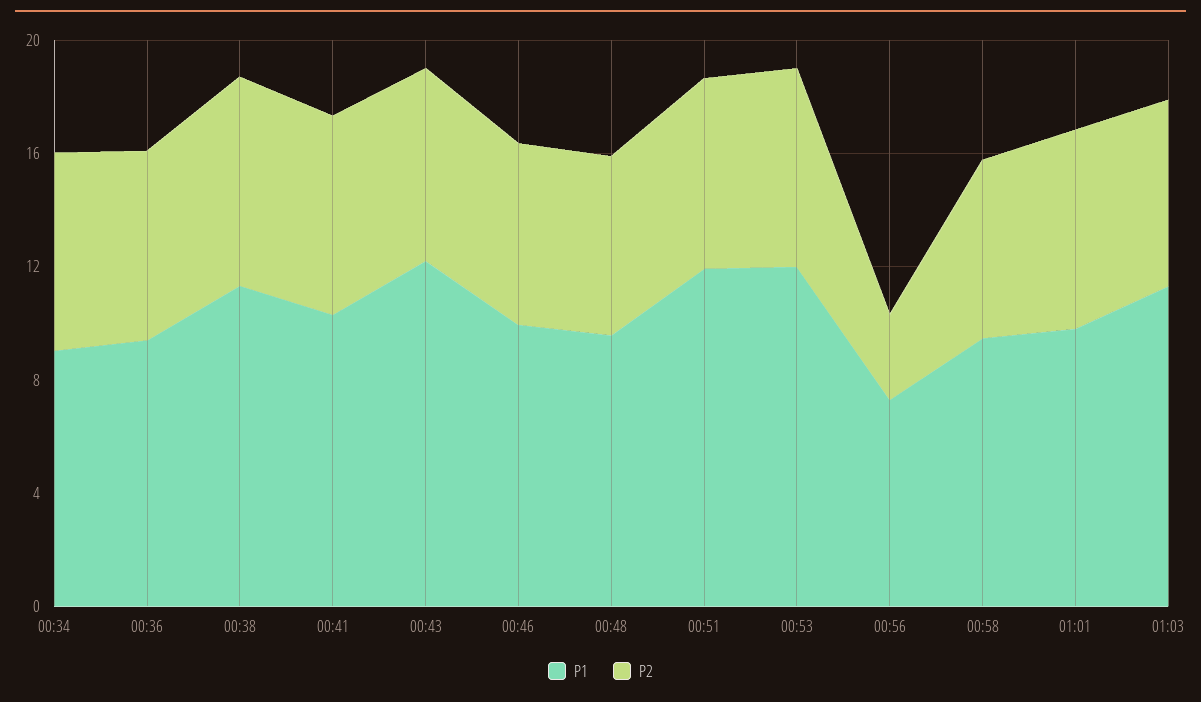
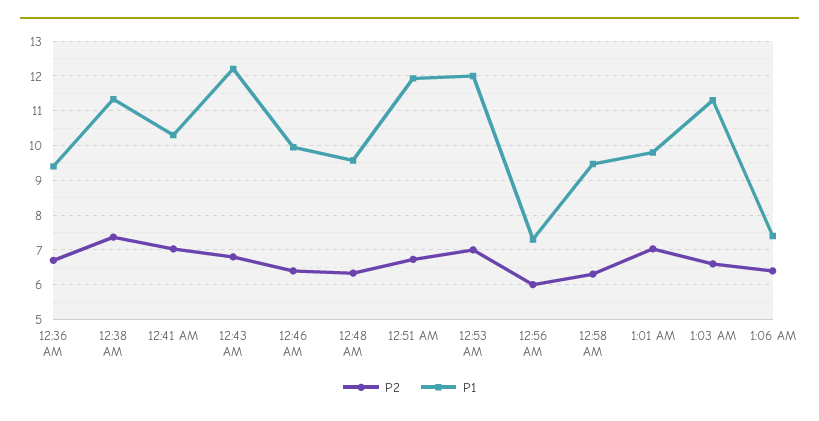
P1, 00:34: 9 -> none
P2, 00:34: 7 -> none
P2, 00:56: 3 -> 6
P2, 1:06 AM: none -> 6.4
P1, 1:06 AM: none -> 7.4

